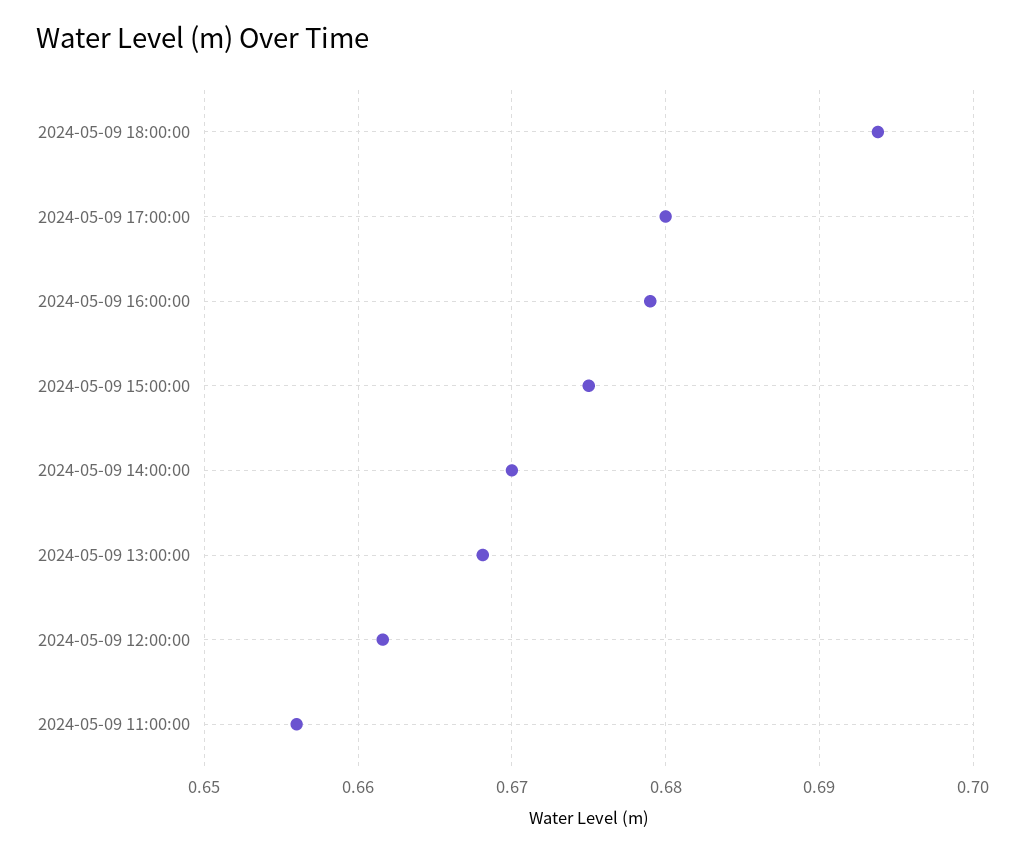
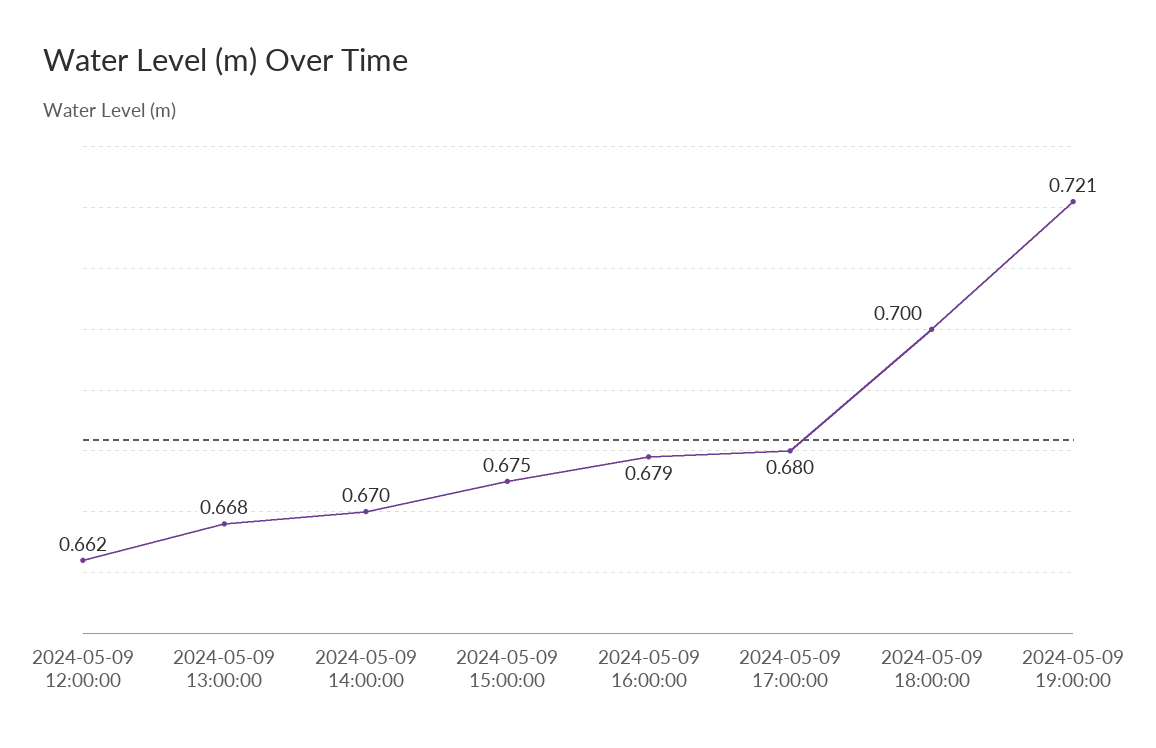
2024-05-09 18:00:00: 0.694 -> 0.7
2024-05-09 11:00:00: 0.656 -> none
2024-05-09 19:00:00: none -> 0.721

